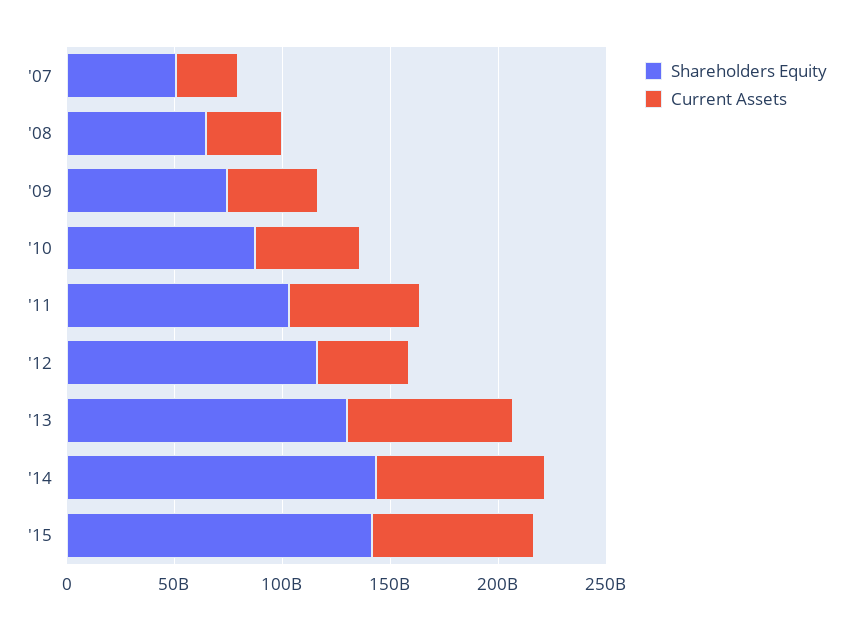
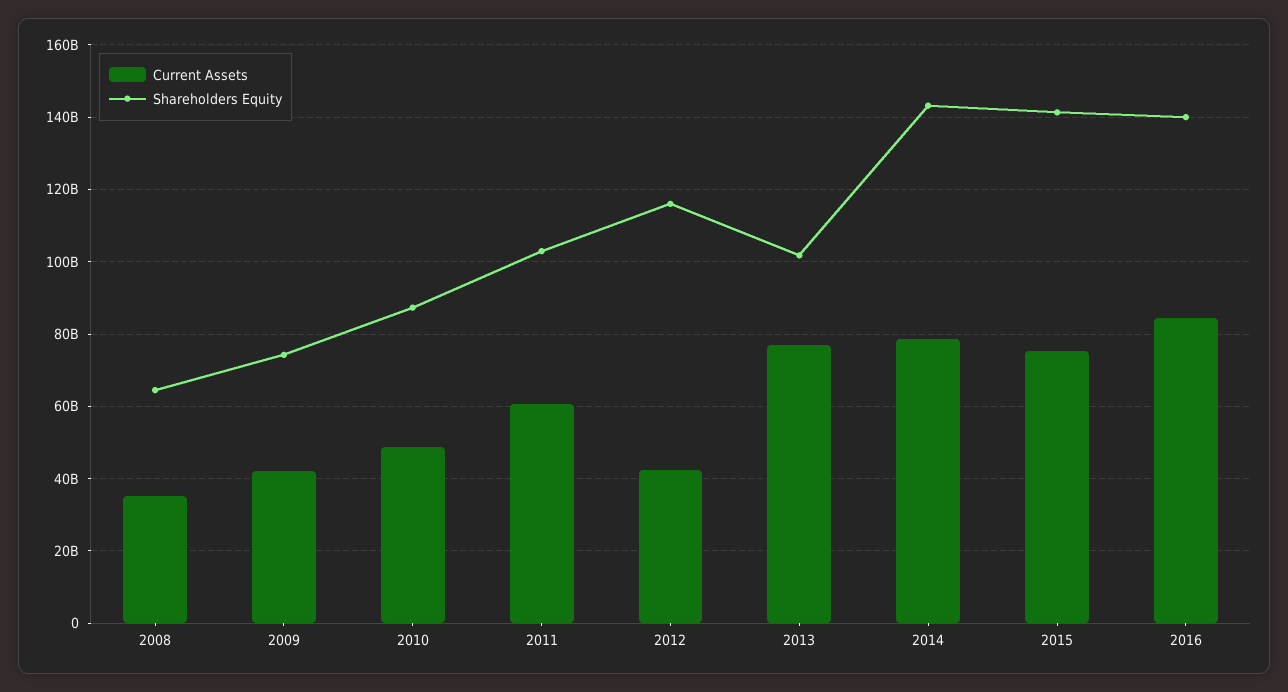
Shareholders Equity, '07: 50000000000 -> none
Current Assets, '07: 30000000000 -> none
Shareholders Equity, '13: 130000000000 -> 102000000000
Current Assets, 2016: none -> 84000000000
Shareholders Equity, 2016: none -> 140000000000

